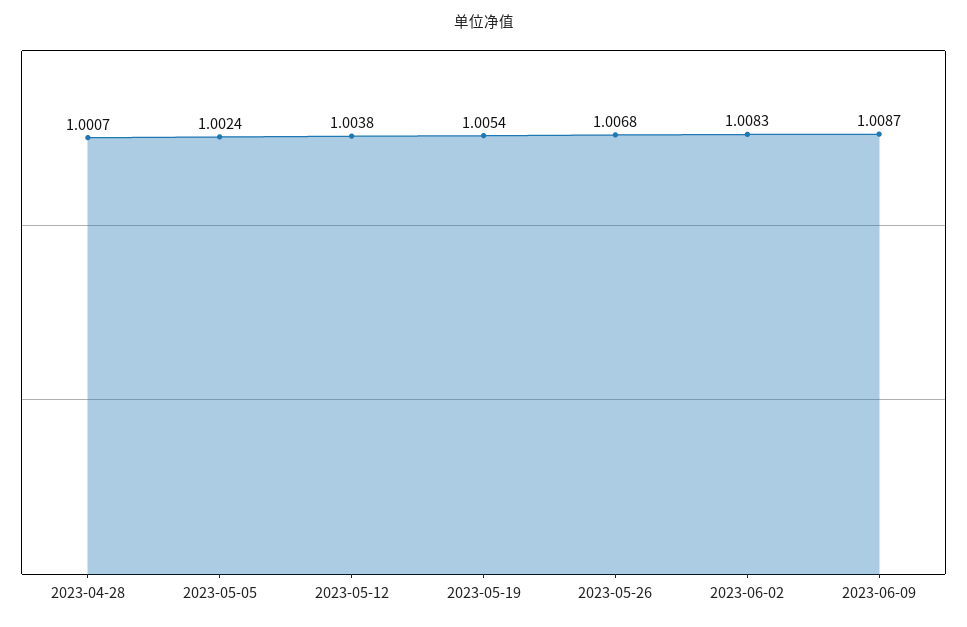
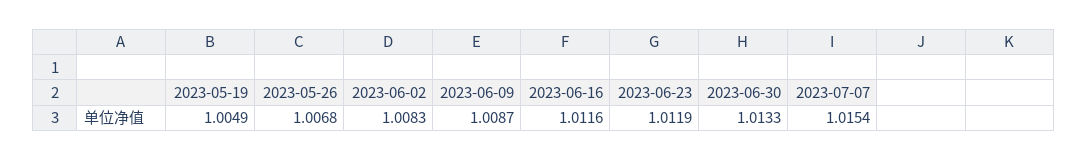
2023-04-28: 1.0007 -> none
2023-05-05: 1.0024 -> none
2023-05-12: 1.0038 -> none
2023-05-19: 1.0054 -> 1.0049
2023-06-16: none -> 1.0116
2023-06-23: none -> 1.0119
2023-06-30: none -> 1.0133
2023-07-07: none -> 1.0154

